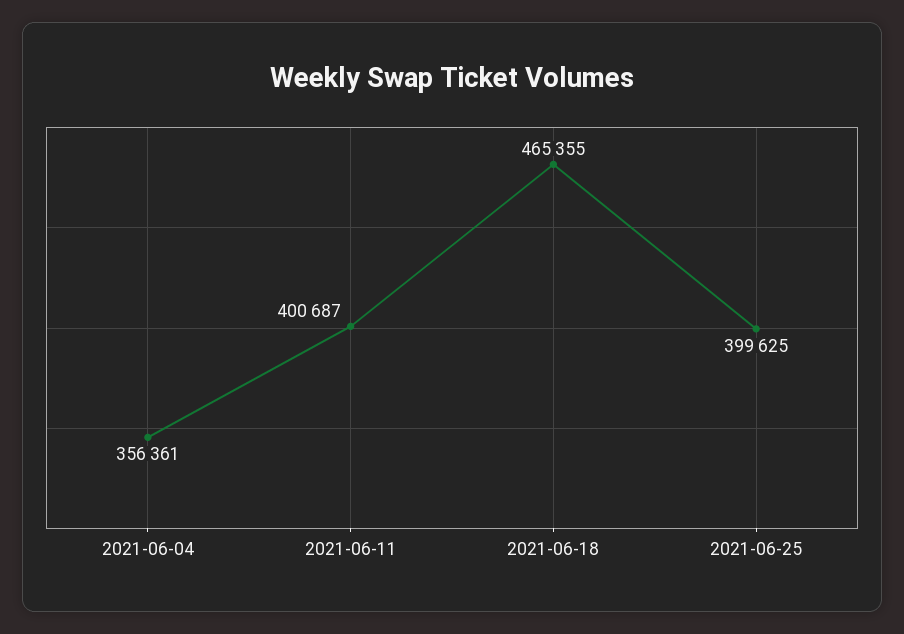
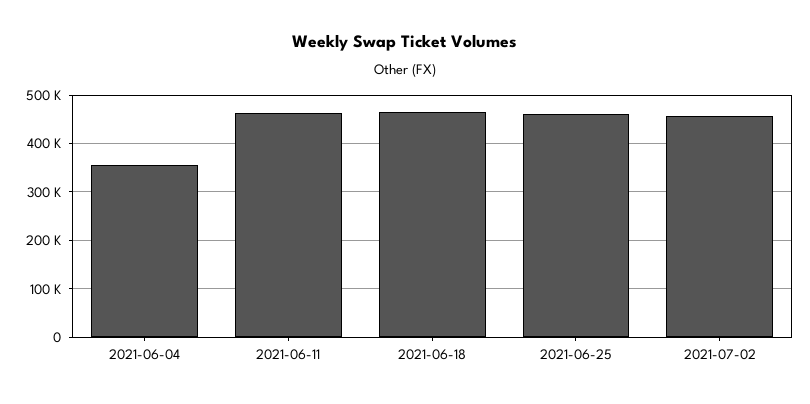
2021-06-11: 400687 -> 460000
2021-06-25: 399625 -> 460000
2021-07-02: none -> 460000

